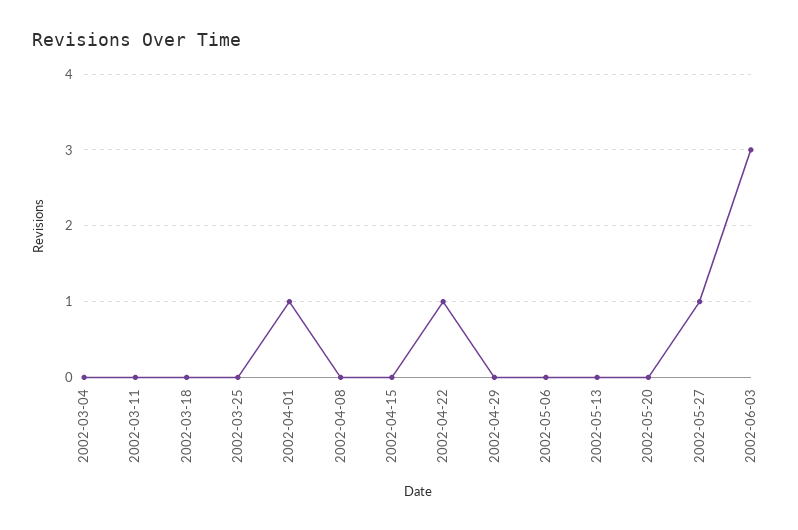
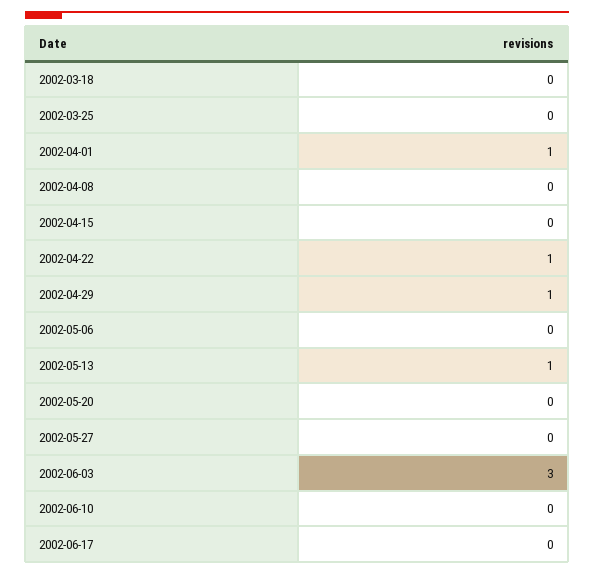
2002-03-04: 0 -> none
2002-03-11: 0 -> none
2002-04-29: 0 -> 1
2002-05-13: 0 -> 1
2002-05-27: 1 -> 0
2002-06-10: none -> 0
2002-06-17: none -> 0

